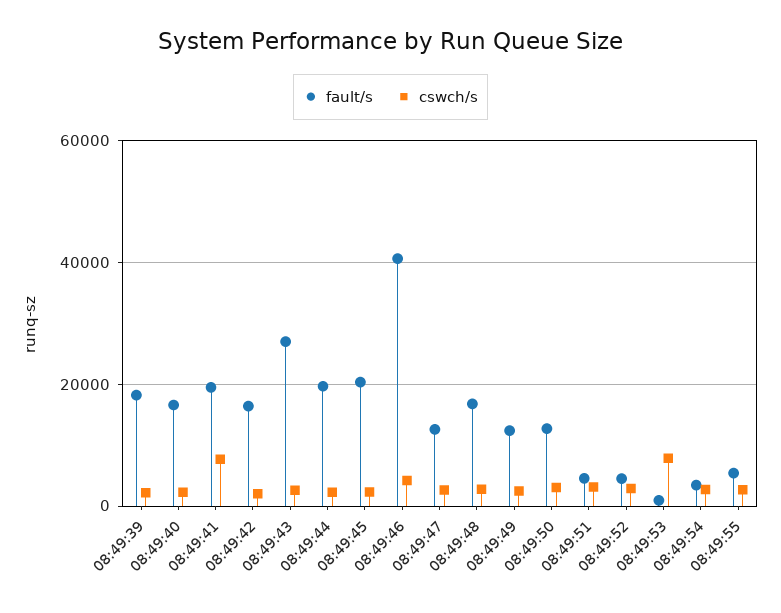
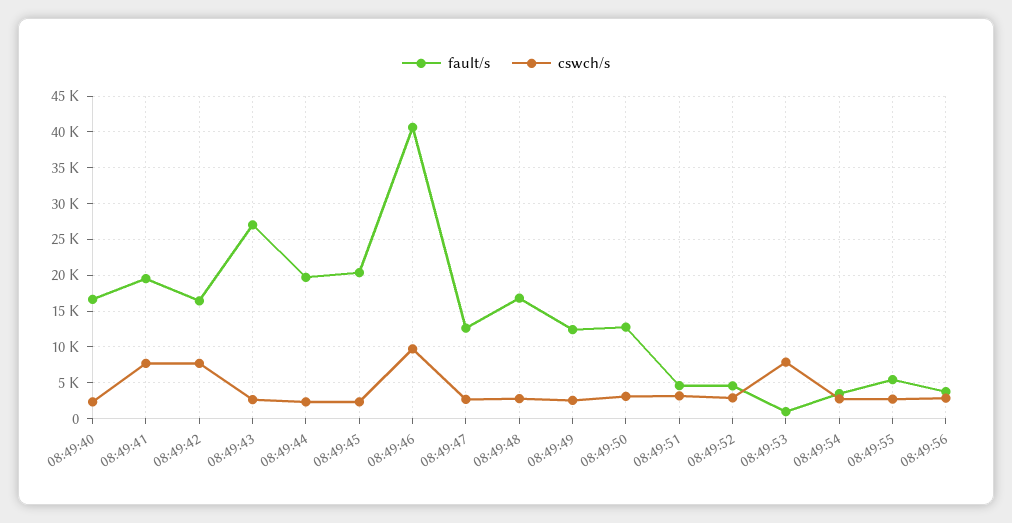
fault/s, 08:49:39: 18000 -> none
cswch/s, 08:49:39: 2000 -> none
cswch/s, 08:49:42: 2000 -> 8000
cswch/s, 08:49:46: 4000 -> 10000
fault/s, 08:49:56: none -> 4000
cswch/s, 08:49:56: none -> 3000

